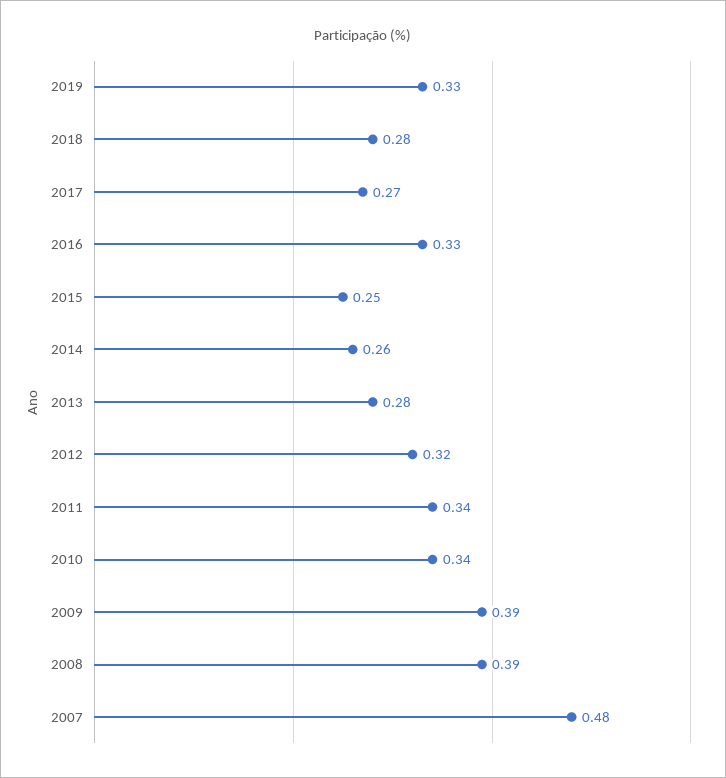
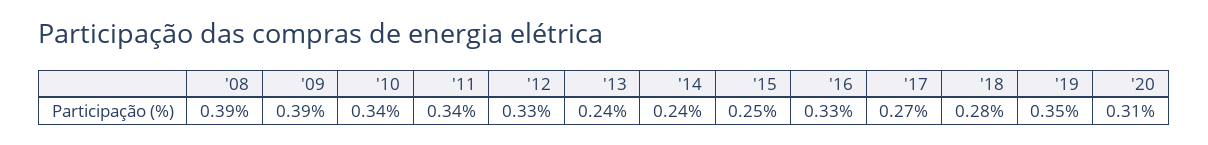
2019: 0.33 -> 0.35
2014: 0.26 -> 0.24
2013: 0.28 -> 0.24
2012: 0.32 -> 0.33
2007: 0.48 -> none
'20: none -> 0.31

